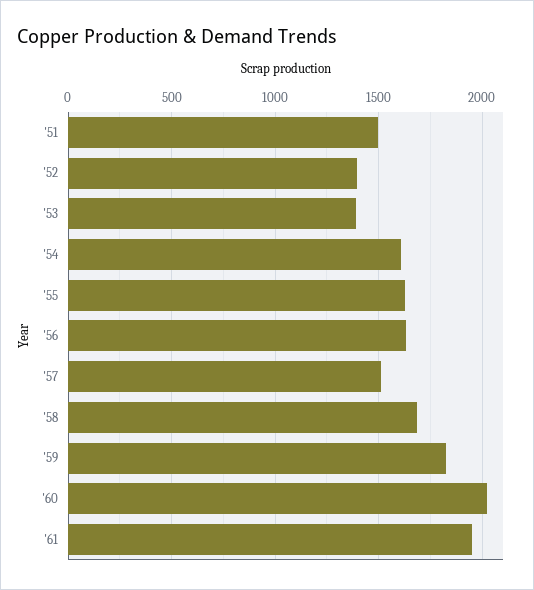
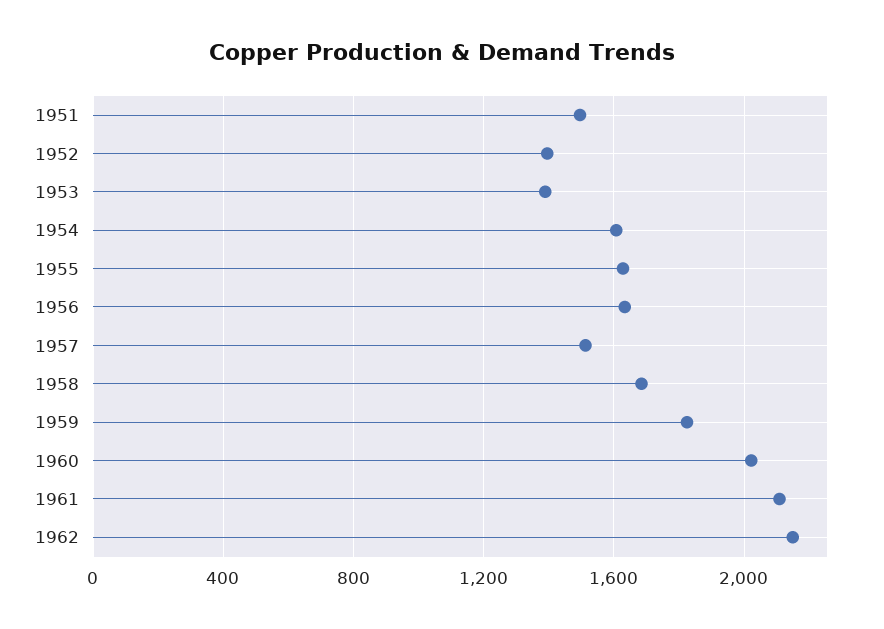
'61: 1950 -> 2100
1962: none -> 2150

